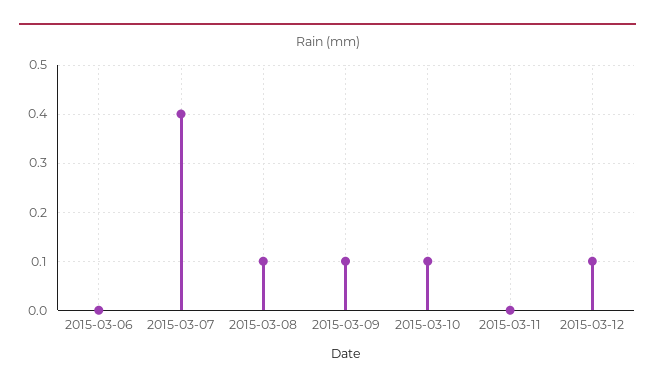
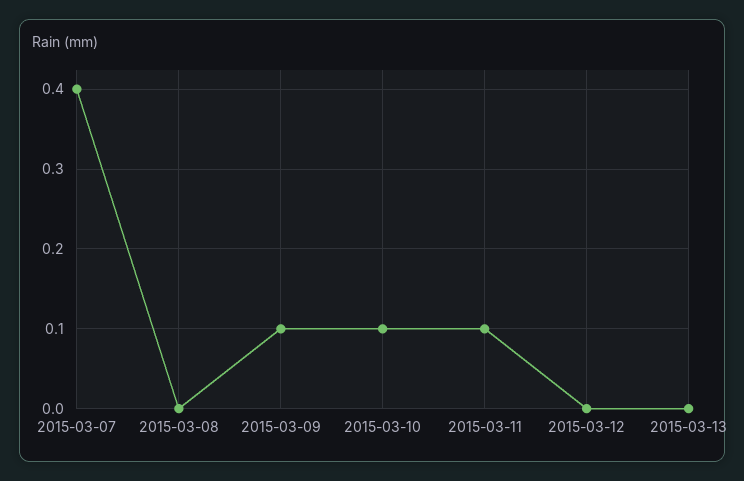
2015-03-06: 0 -> none
2015-03-08: 0.1 -> 0
2015-03-11: 0 -> 0.1
2015-03-12: 0.1 -> 0
2015-03-13: none -> 0

